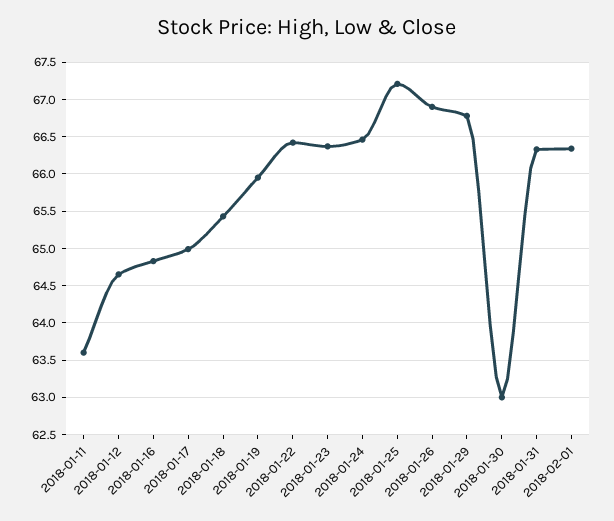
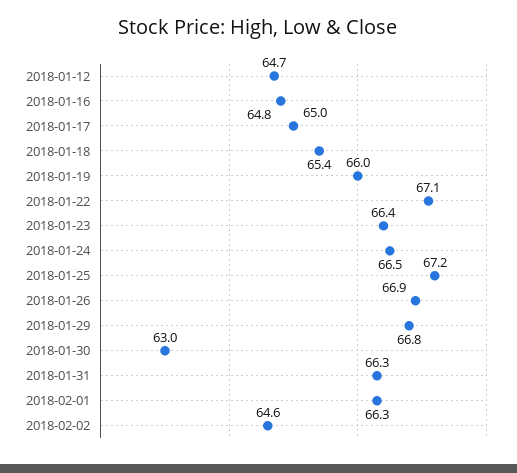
2018-01-11: 63.6 -> none
2018-01-22: 66.4 -> 67.1
2018-02-02: none -> 64.6

